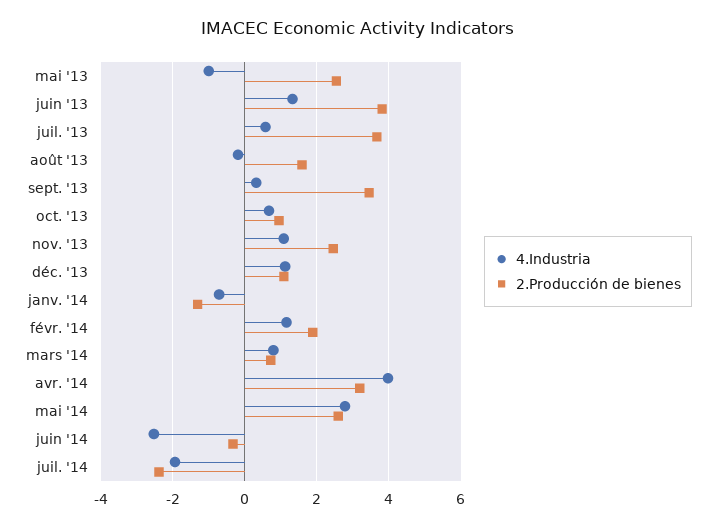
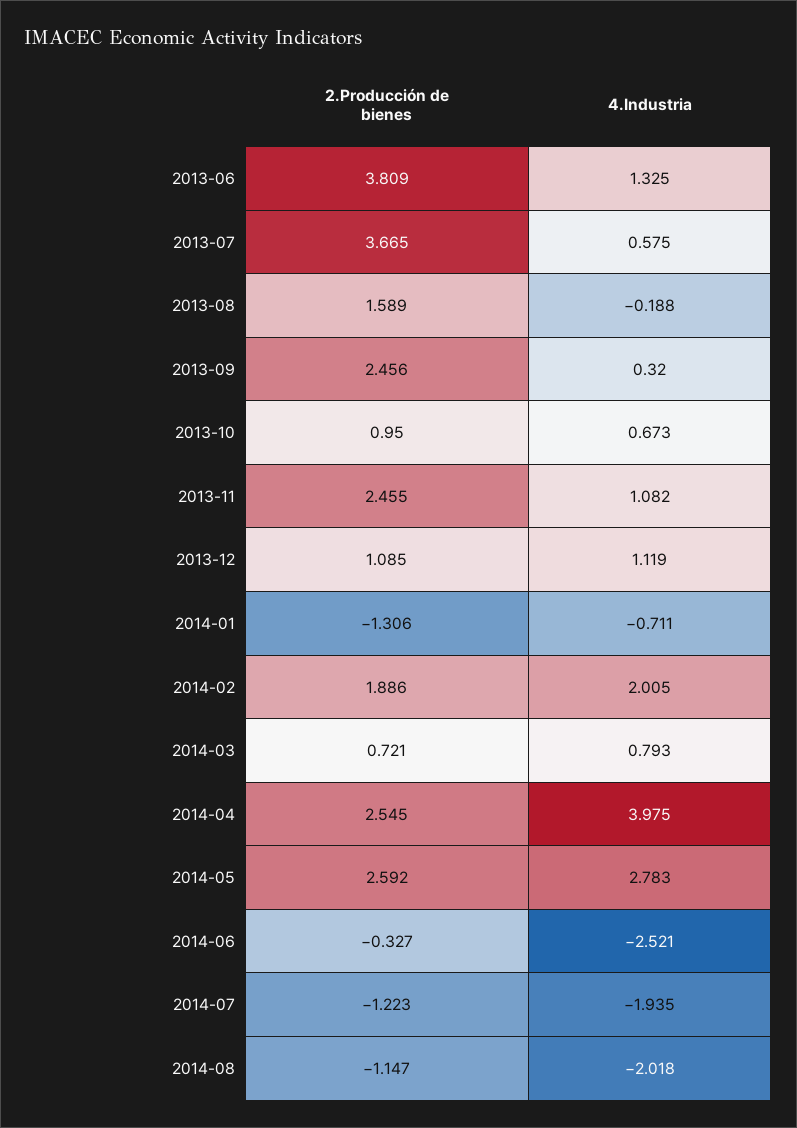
4.Industria, mai '13: -1 -> none
2.Producción de bienes, mai '13: 2.6 -> none
2.Producción de bienes, sept. '13: 3.4 -> 2.456
4.Industria, févr. '14: 1.2 -> 2.005
2.Producción de bienes, avr. '14: 3.2 -> 2.545
2.Producción de bienes, juil. '14: -2.4 -> -1.223
2.Producción de bienes, 2014-08: none -> -1.147
4.Industria, 2014-08: none -> -2.018

